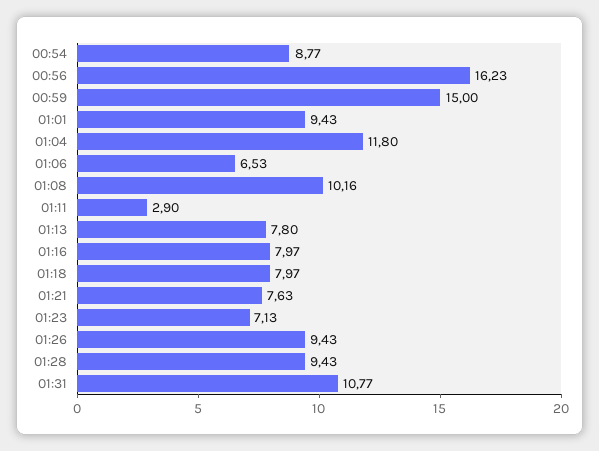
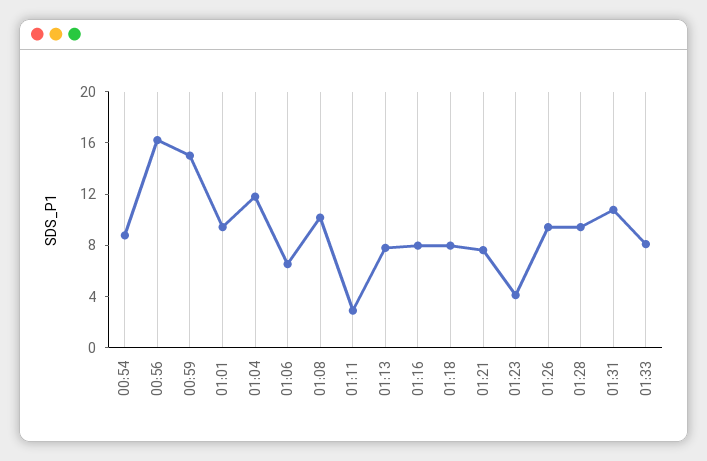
01:23: 7.13 -> 4
01:33: none -> 8

